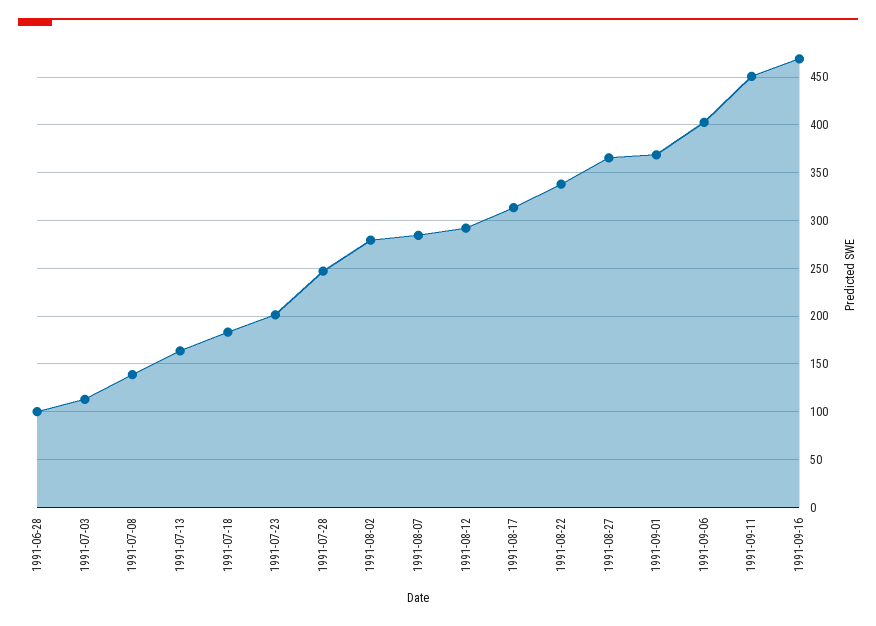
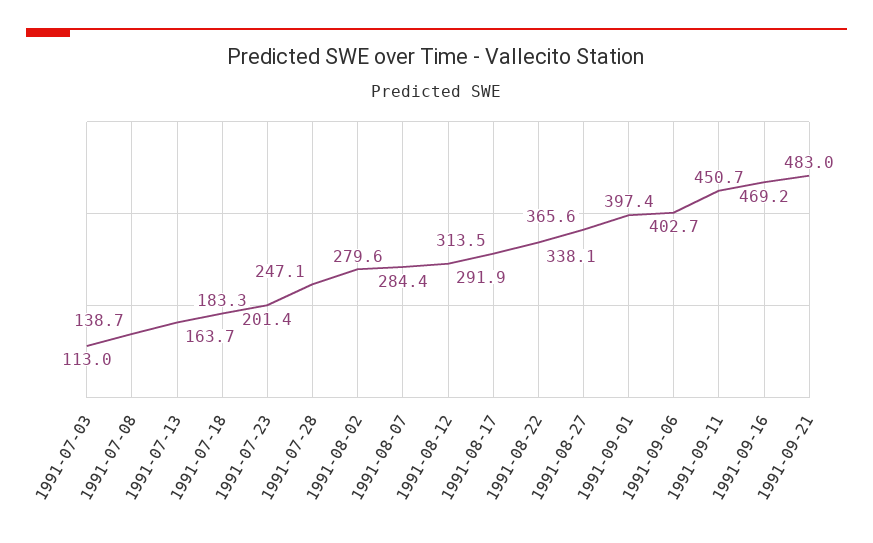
1991-06-28: 100 -> none
1991-09-01: 370 -> 397.4
1991-09-21: none -> 483

